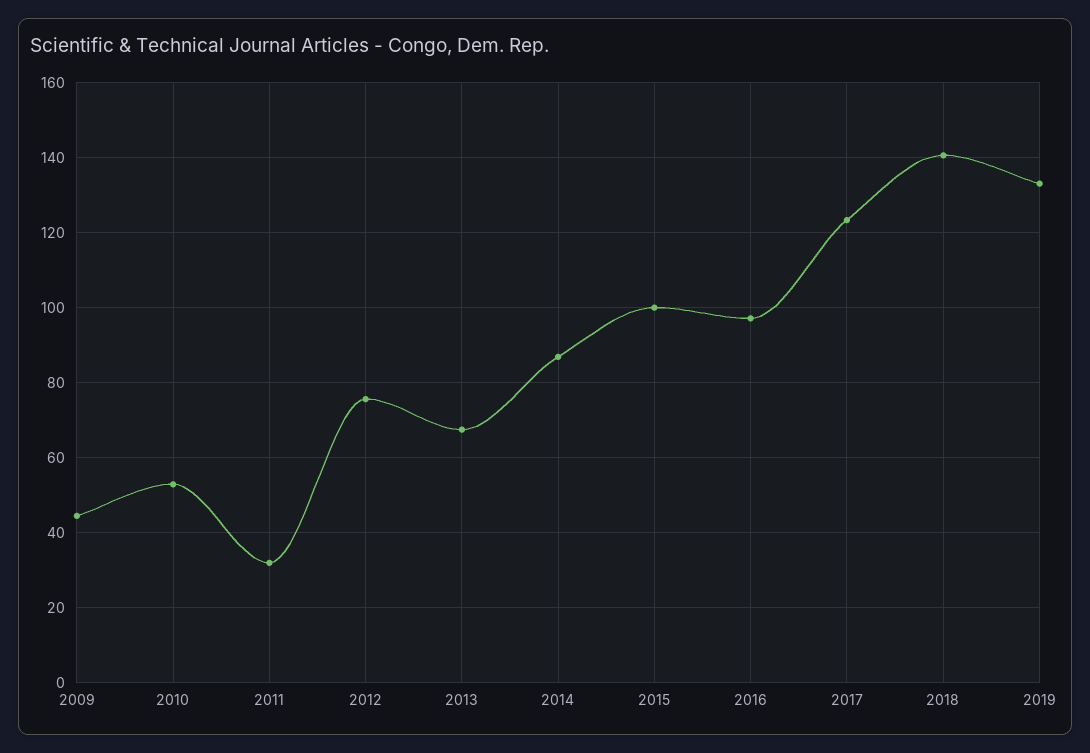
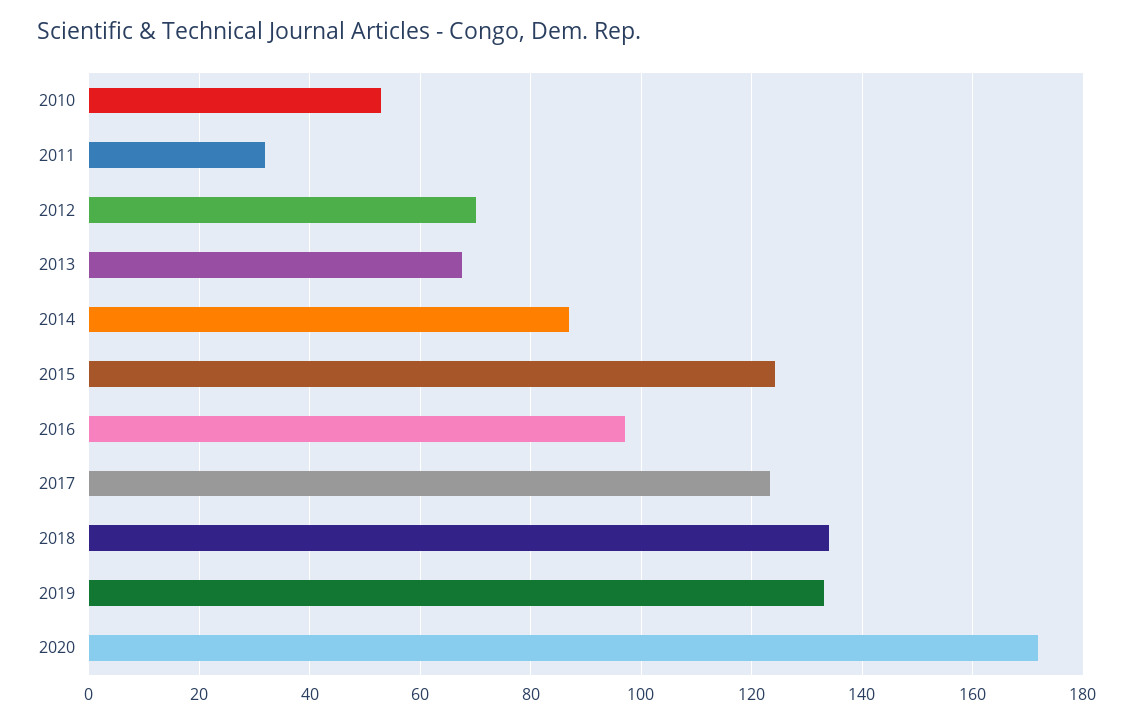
2009: 44 -> none
2012: 76 -> 70
2015: 100 -> 124
2018: 140 -> 134
2020: none -> 172

